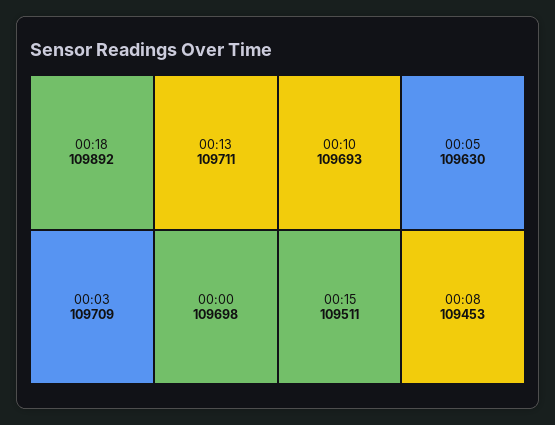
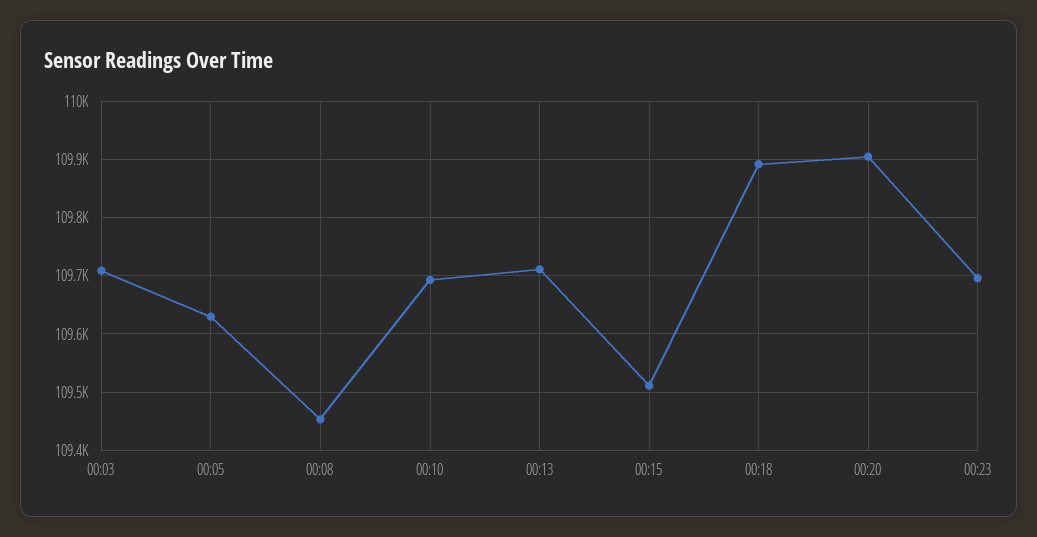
00:00: 109698 -> none
00:20: none -> 109900
00:23: none -> 109700

